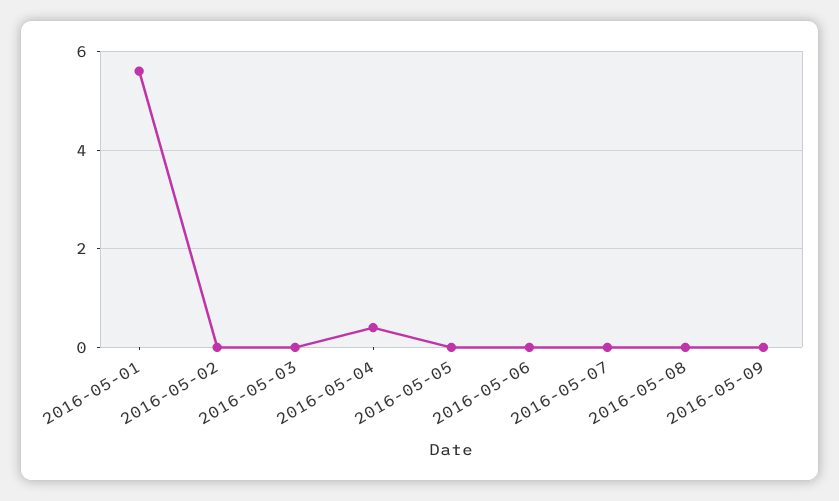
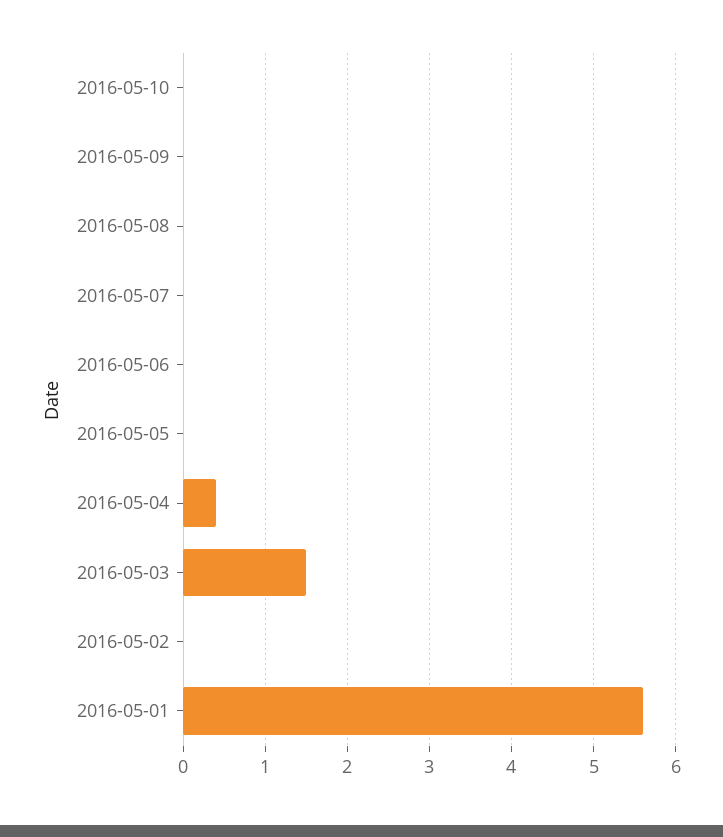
2016-05-03: 0 -> 1.5
2016-05-10: none -> 0

